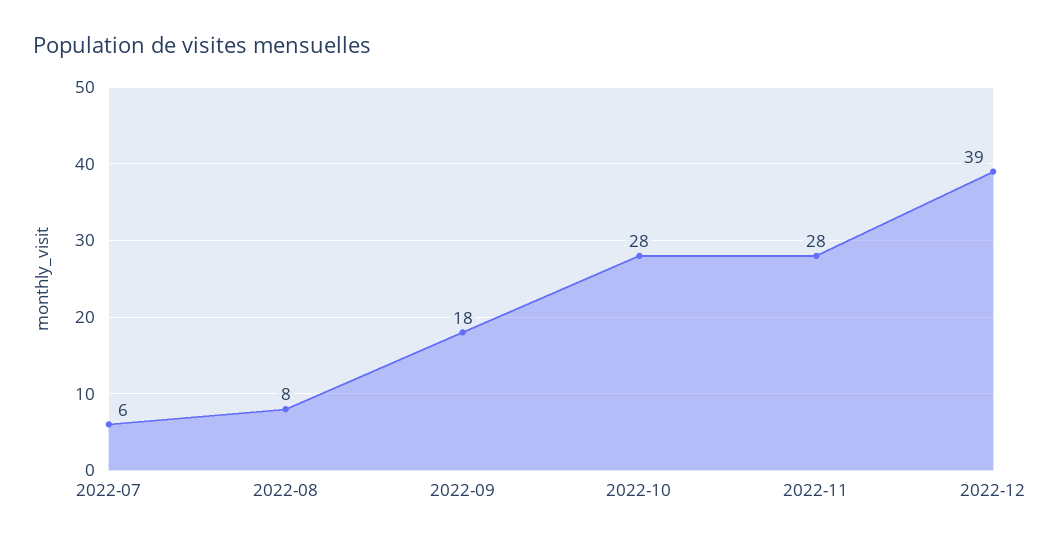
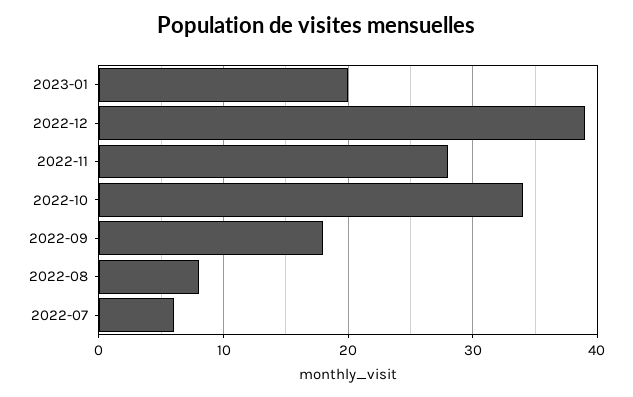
2022-10: 28 -> 34
2023-01: none -> 20

